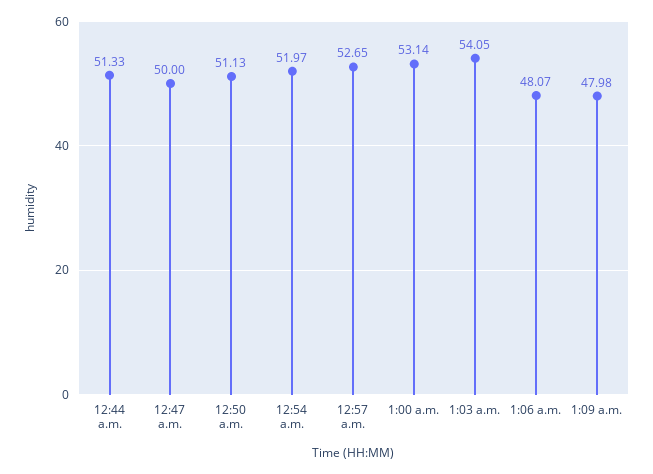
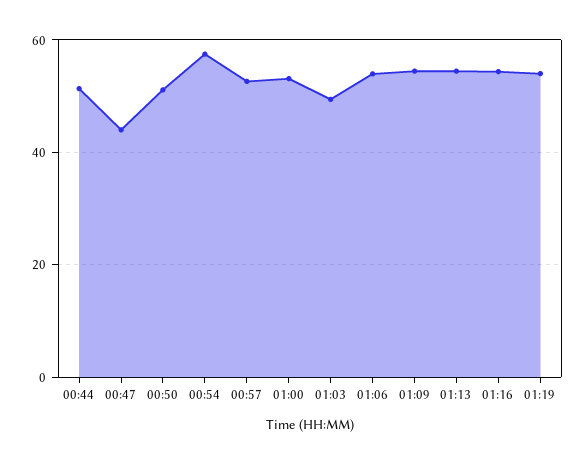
12:47 a.m.: 50 -> 44
12:54 a.m.: 51.97 -> 58
1:03 a.m.: 54.05 -> 50
1:06 a.m.: 48.07 -> 54
1:09 a.m.: 47.98 -> 54
01:13: none -> 54
01:16: none -> 54
01:19: none -> 54

